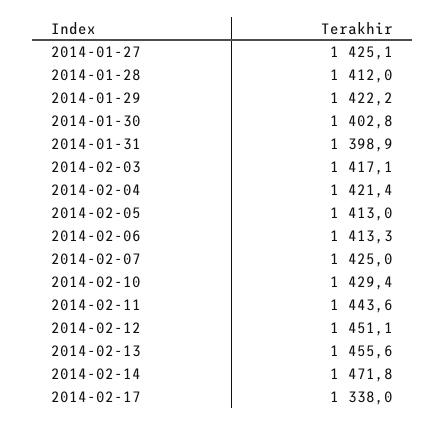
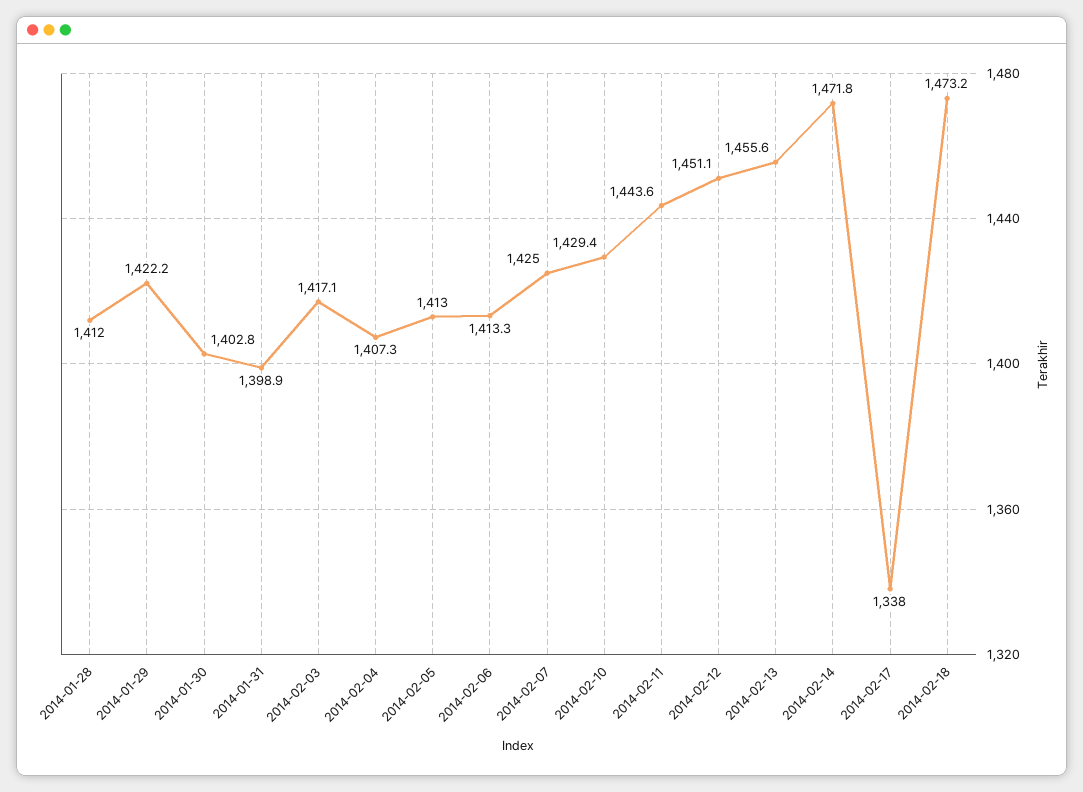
2014-01-27: 1425.1 -> none
2014-02-04: 1421.4 -> 1407.3
2014-02-18: none -> 1473.2

